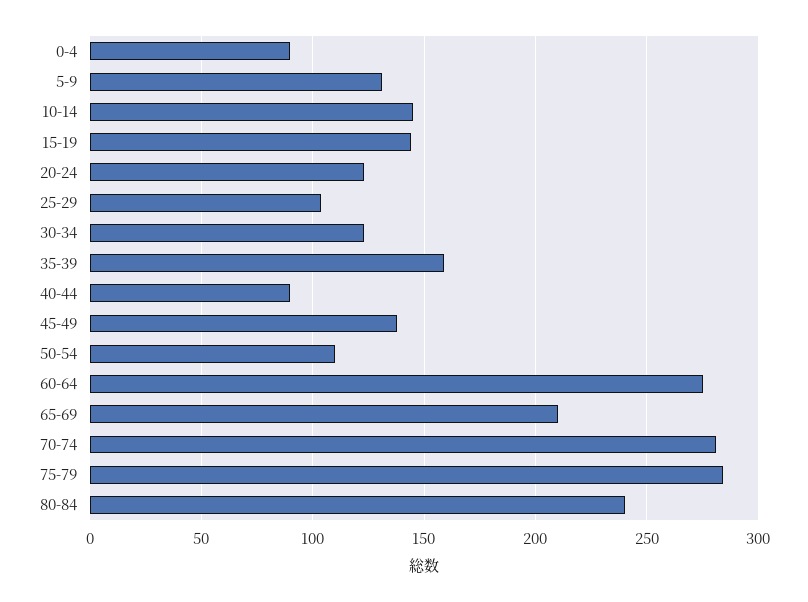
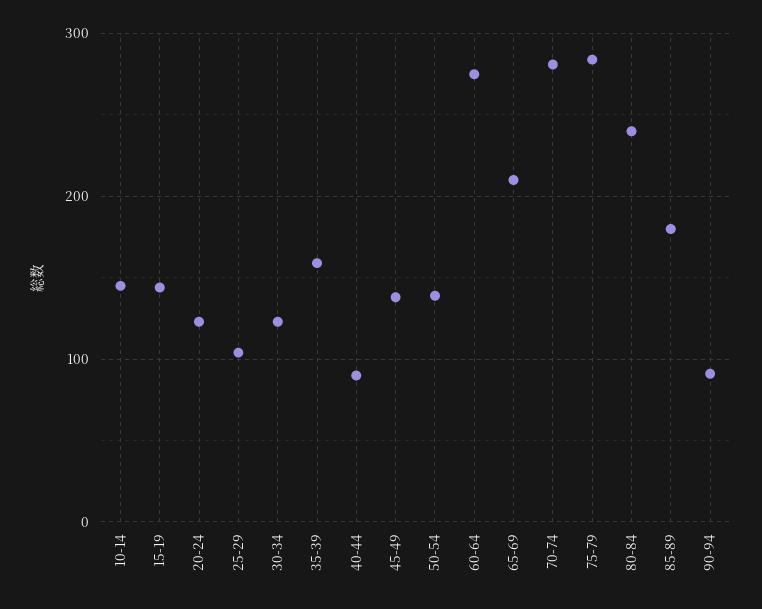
0-4: 90 -> none
5-9: 130 -> none
50-54: 110 -> 140
85-89: none -> 180
90-94: none -> 90

